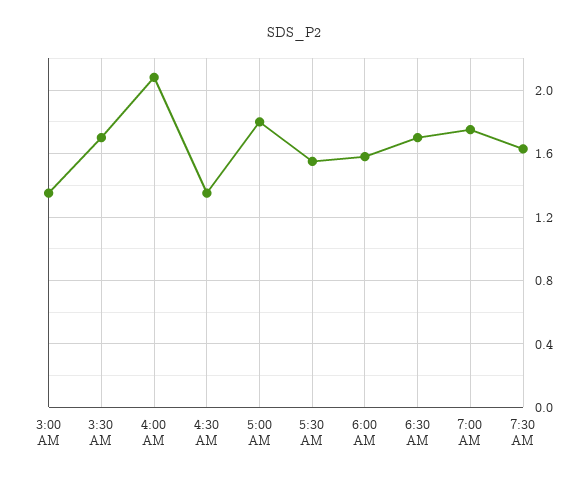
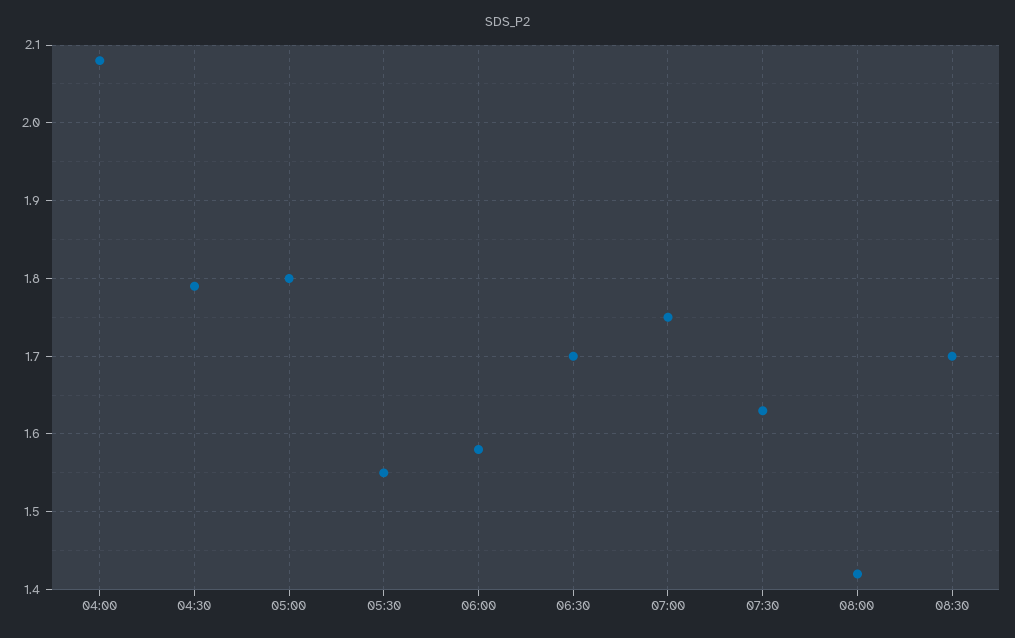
3:00 AM: 1.35 -> none
3:30 AM: 1.7 -> none
4:30 AM: 1.35 -> 1.79
08:00: none -> 1.42
08:30: none -> 1.7

